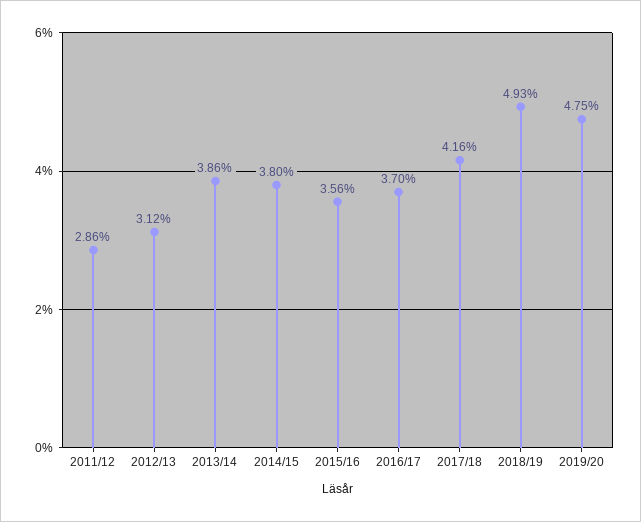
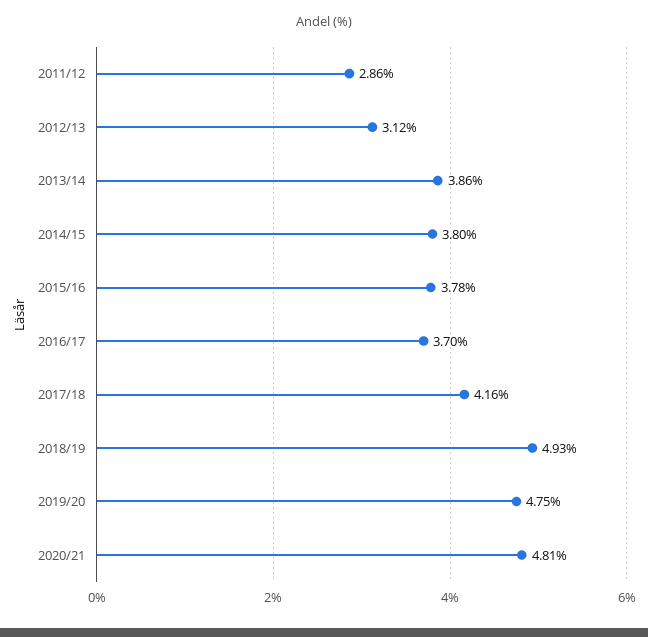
2015/16: 3.56 -> 3.78
2020/21: none -> 4.81

